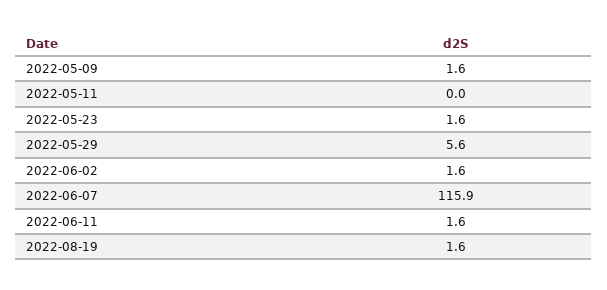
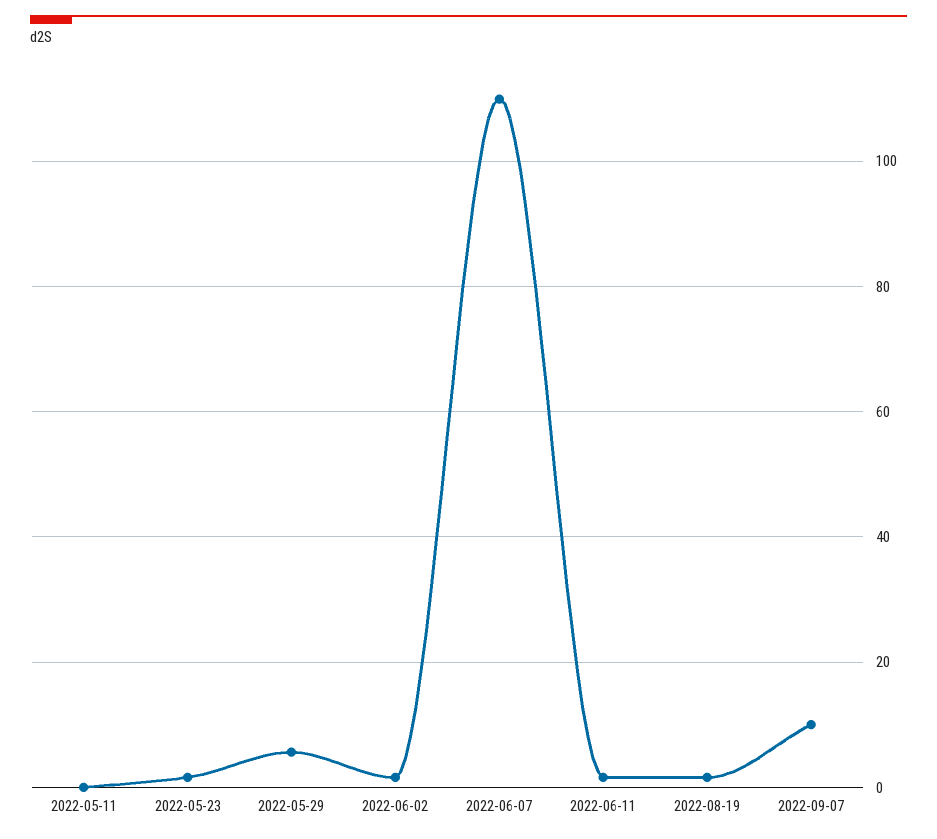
2022-05-09: 1.6 -> none
2022-06-07: 115.9 -> 110
2022-09-07: none -> 10

